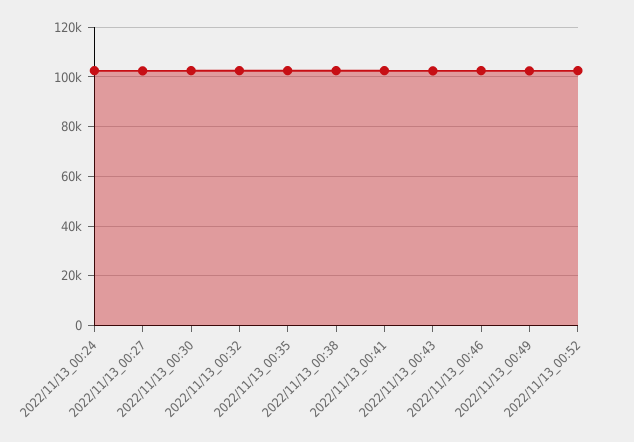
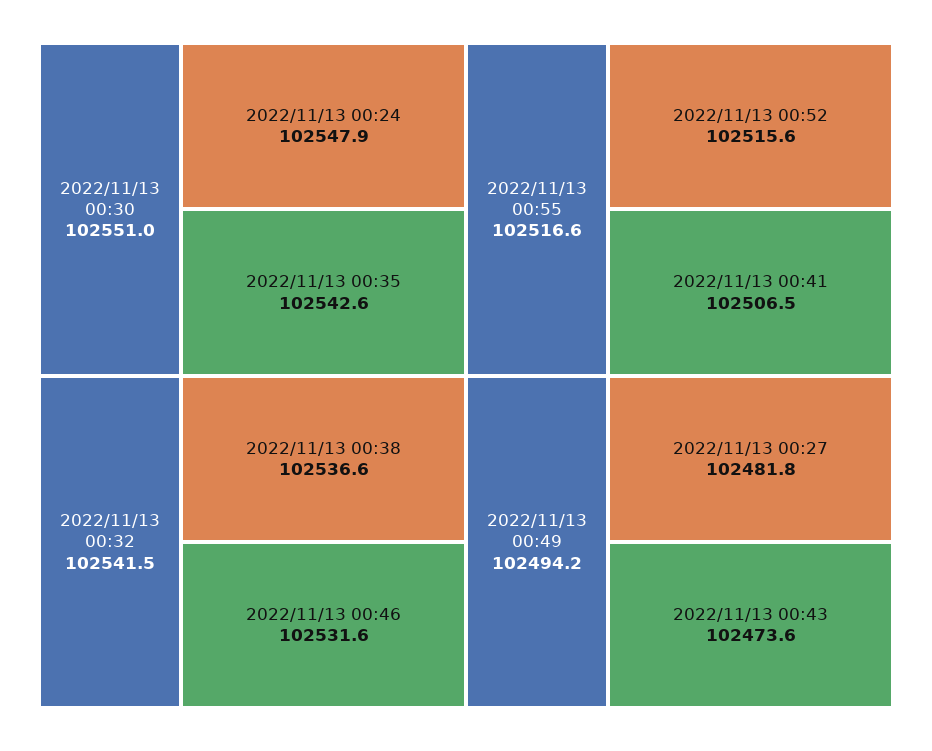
2022/11/13 00:55: none -> 102516.6

